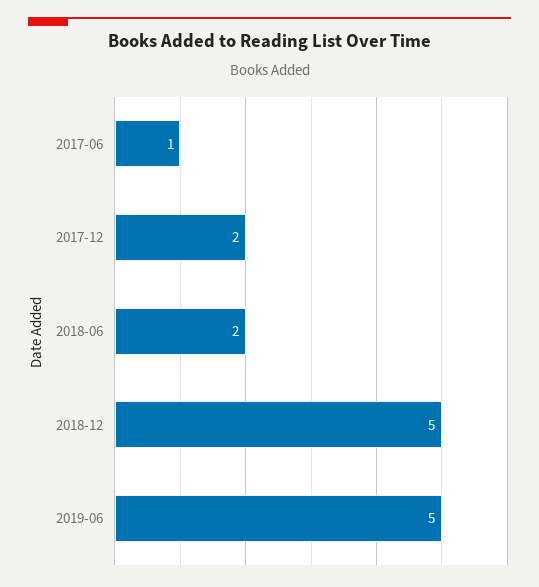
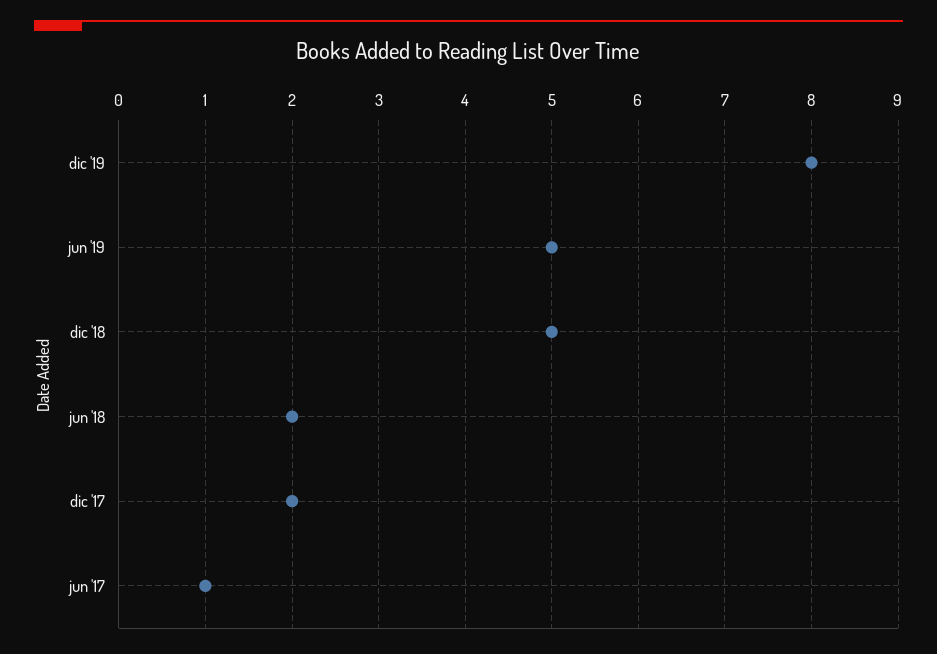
dic '19: none -> 8

